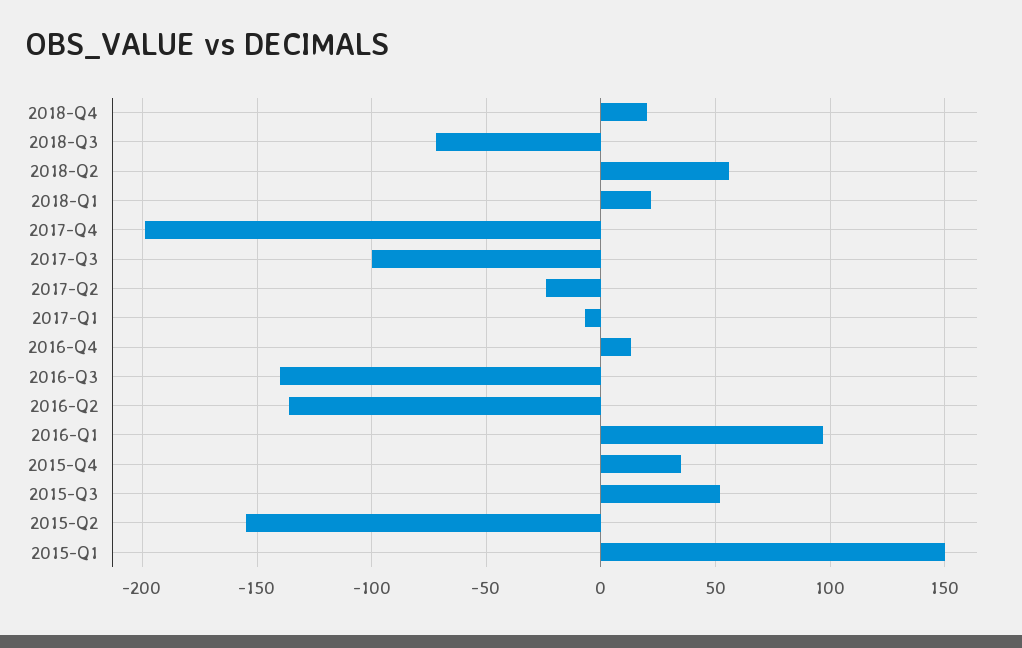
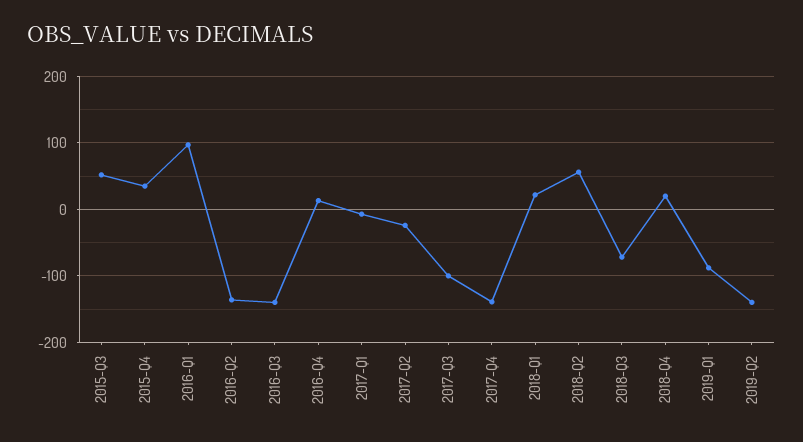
2017-Q4: -200 -> -140
2015-Q2: -155 -> none
2015-Q1: 150 -> none
2019-Q1: none -> -90
2019-Q2: none -> -140

